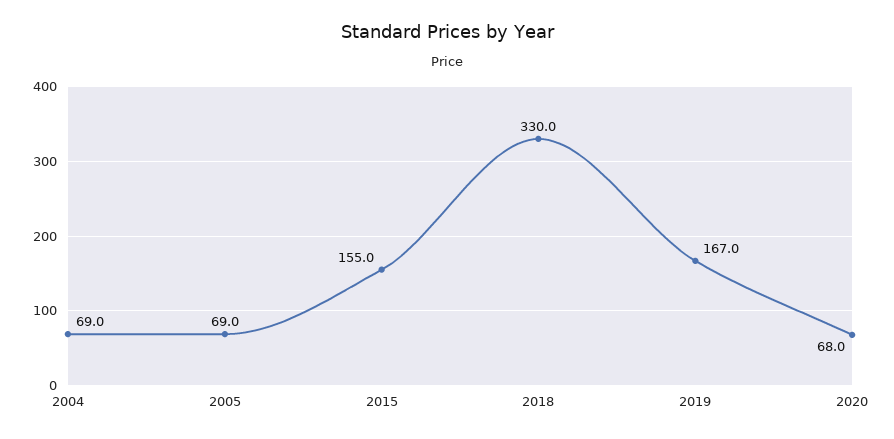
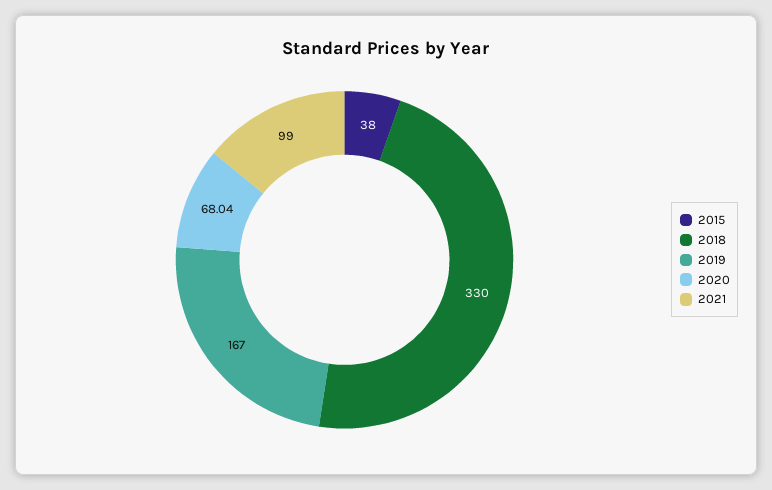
2004: 69 -> none
2005: 69 -> none
2015: 155 -> 38
2021: none -> 99

